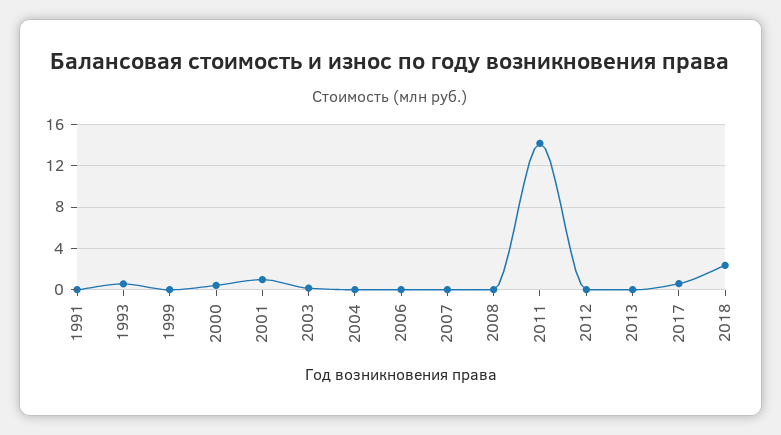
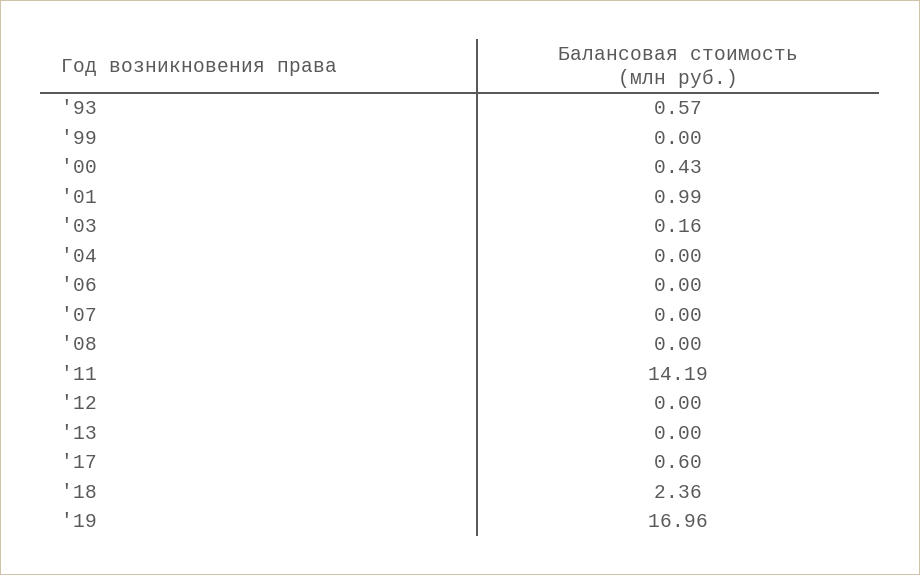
1991: 0 -> none
'19: none -> 16.96

